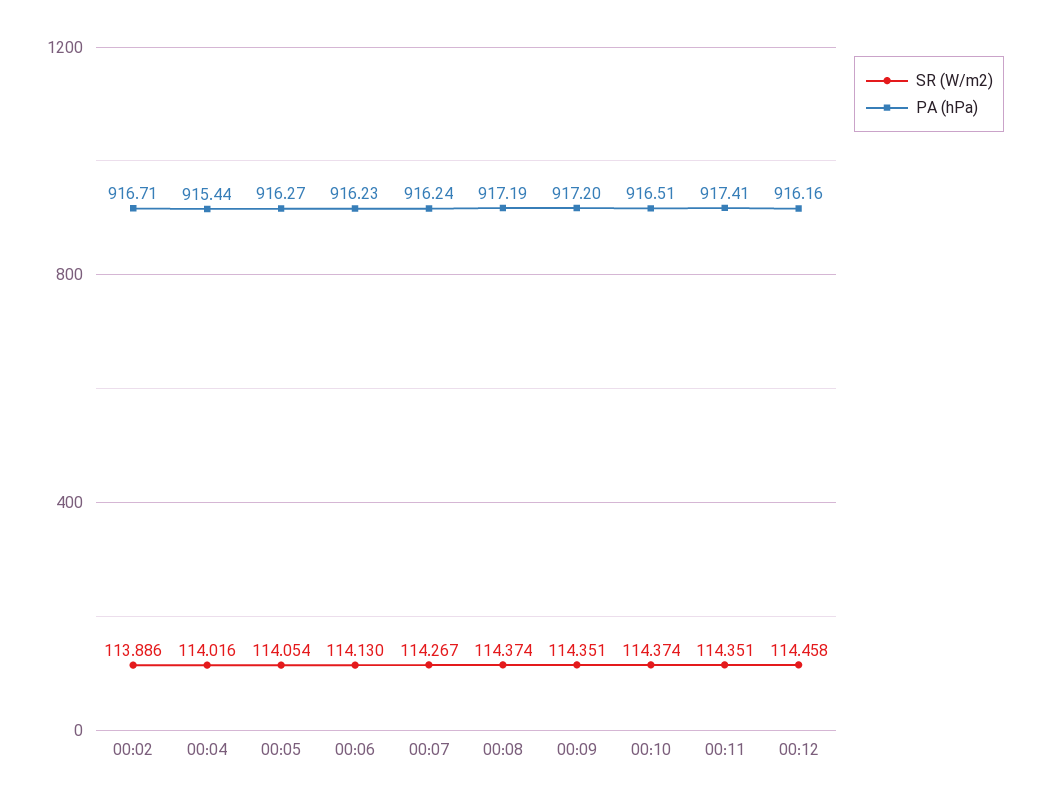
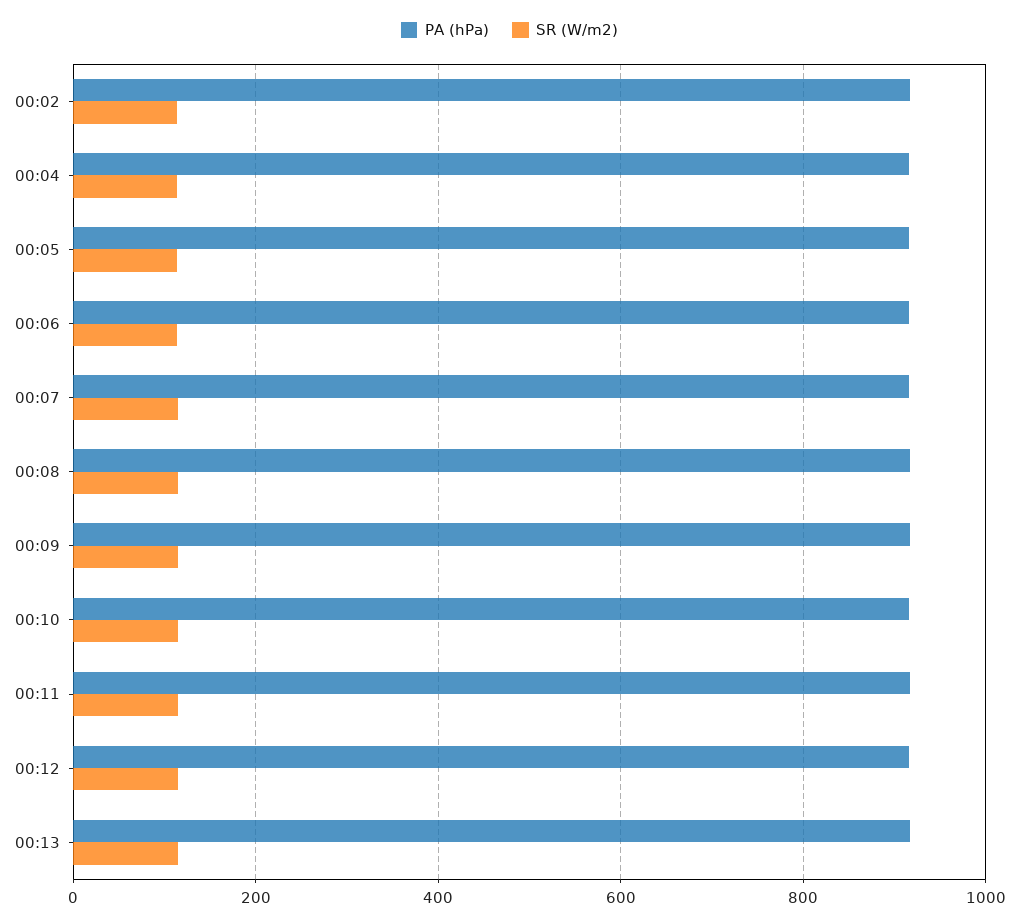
PA (hPa), 00:13: none -> 920
SR (W/m2), 00:13: none -> 120

